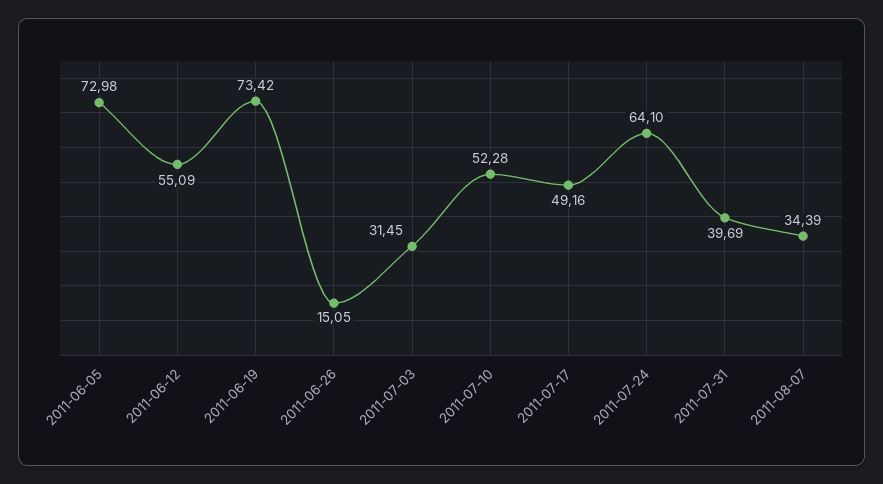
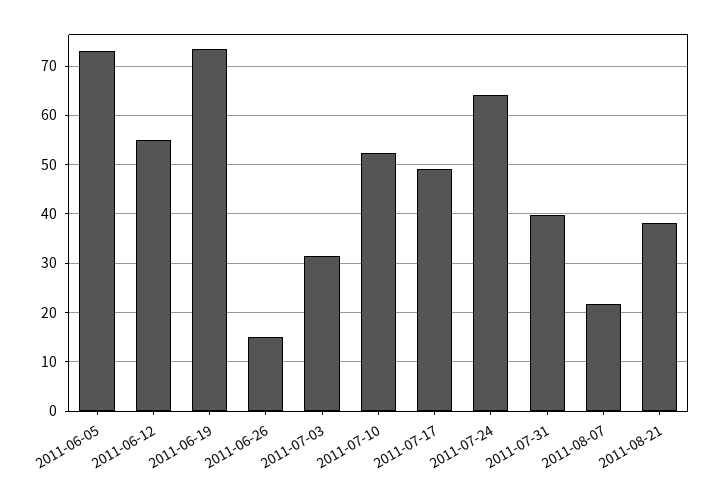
2011-08-07: 34.39 -> 22
2011-08-21: none -> 38

